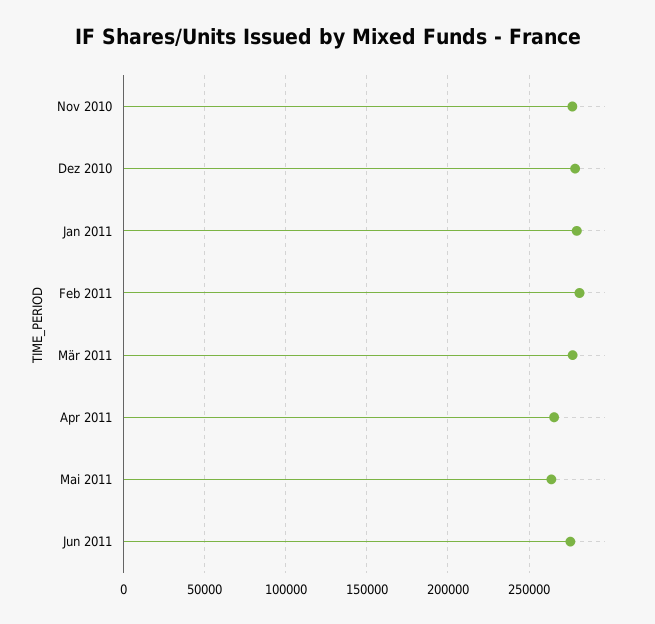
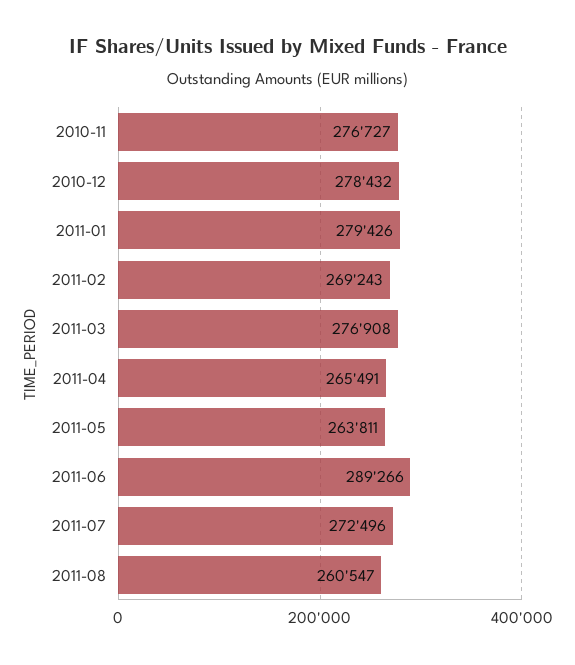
Feb 2011: 280000 -> 269243
Jun 2011: 275000 -> 289266
2011-07: none -> 272496
2011-08: none -> 260547

